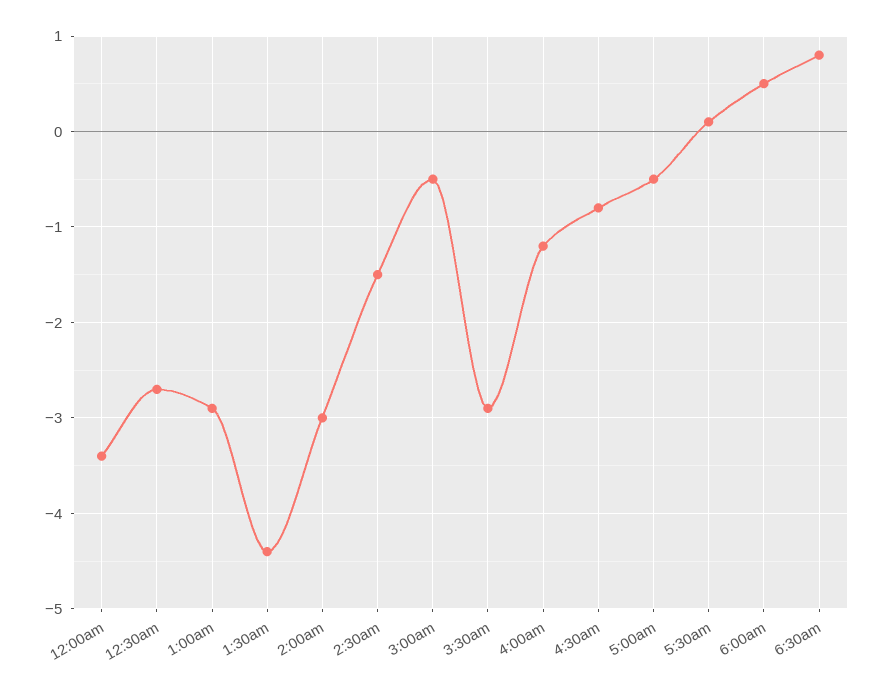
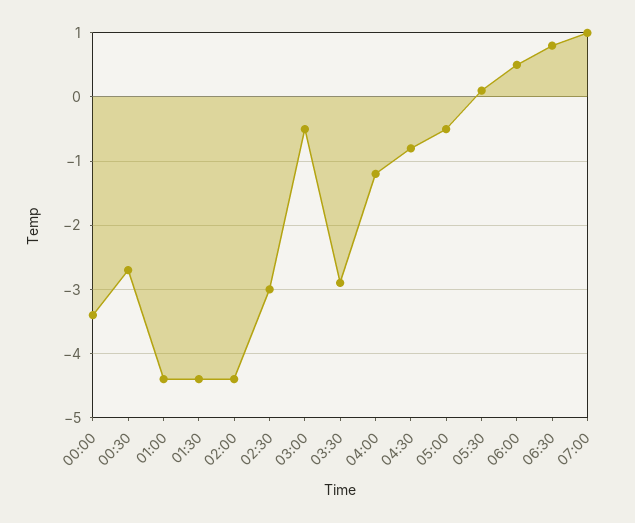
1:00am: -2.9 -> -4.4
2:00am: -3 -> -4.4
2:30am: -1.5 -> -3
07:00: none -> 1

